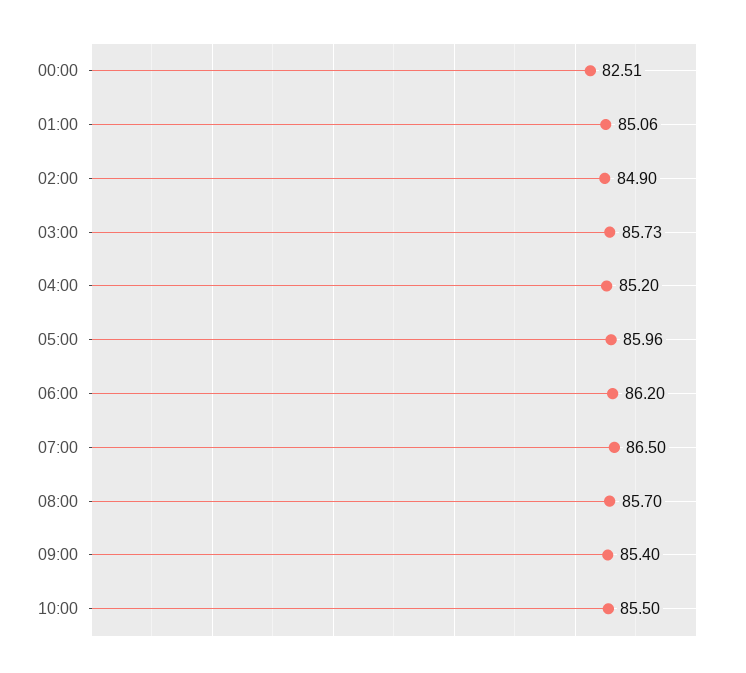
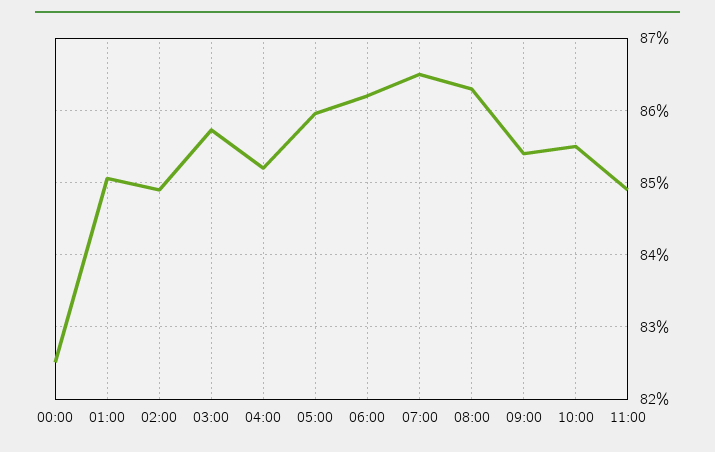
08:00: 85.7 -> 86.3
11:00: none -> 84.9

